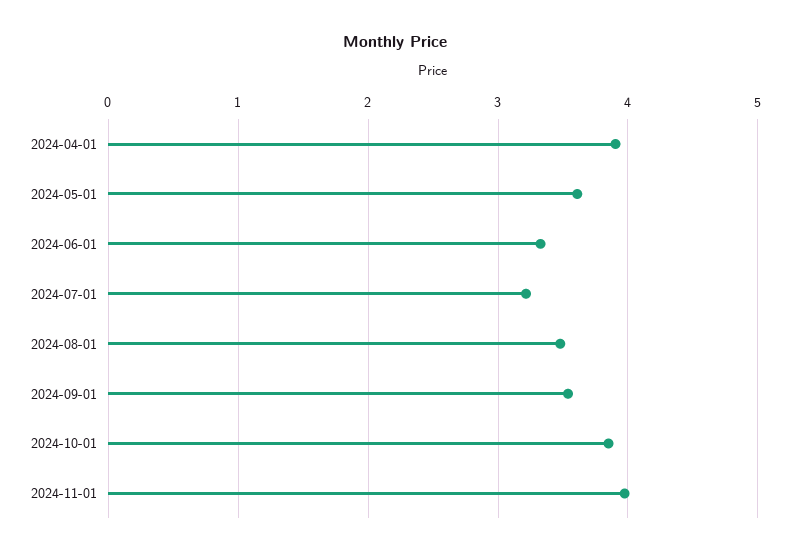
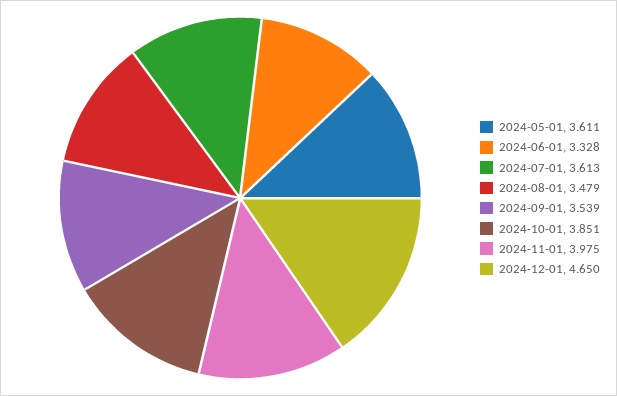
2024-04-01: 3.9 -> none
2024-07-01: 3.2 -> 3.613
2024-12-01: none -> 4.65

